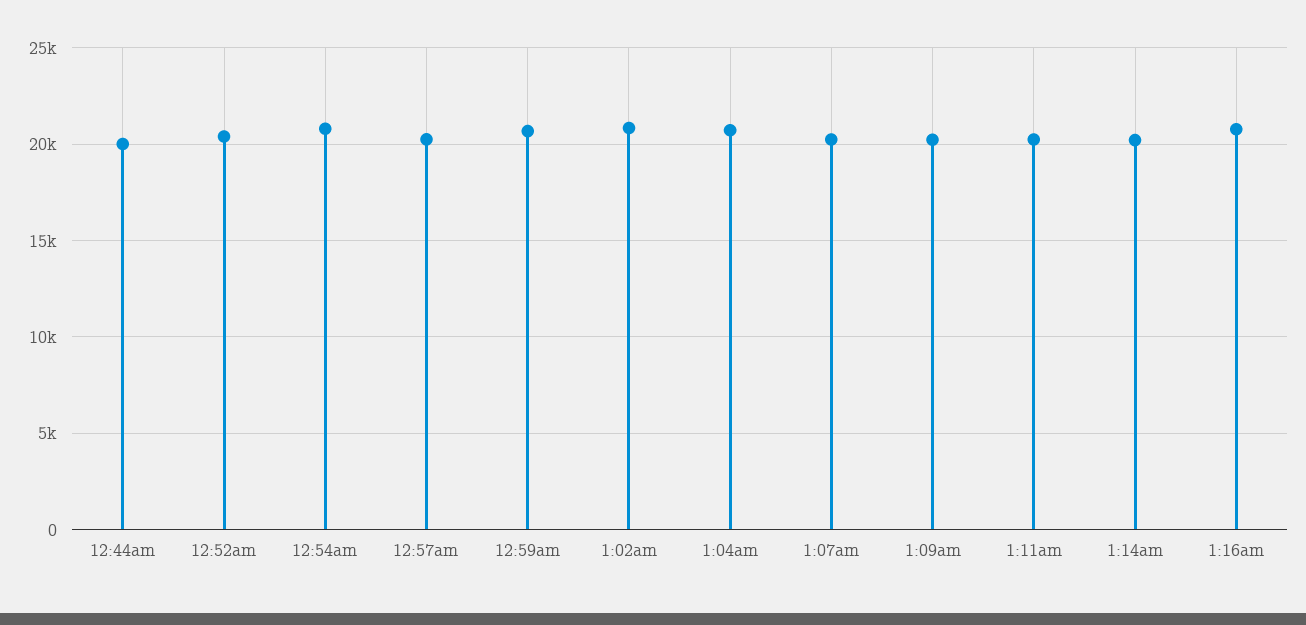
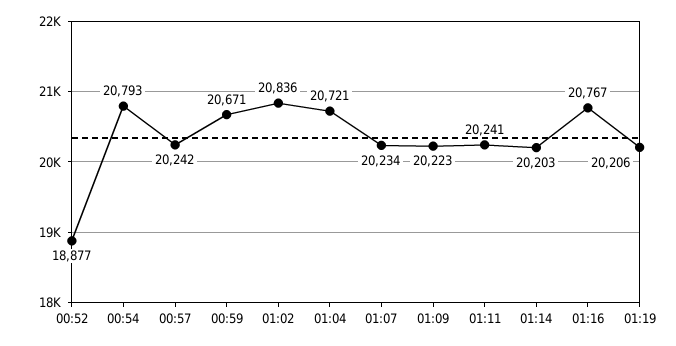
12:44am: 20000 -> none
12:52am: 20500 -> 18877
01:19: none -> 20206

